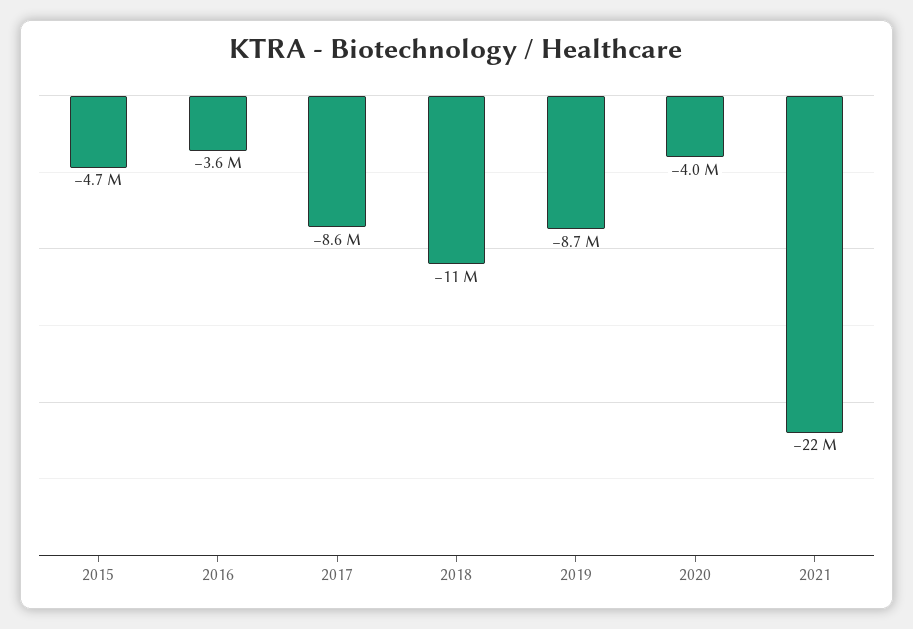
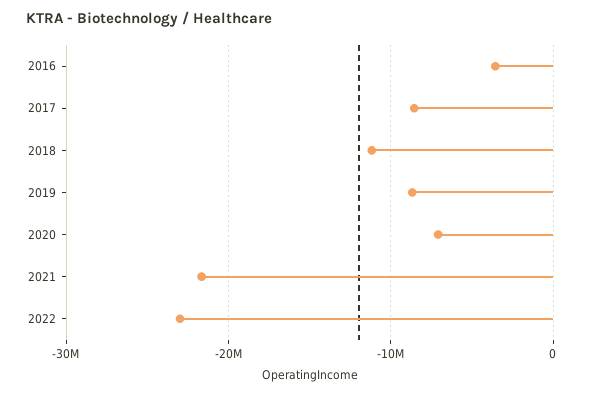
2015: -4700000 -> none
2020: -4000000 -> -7000000
2022: none -> -23000000

